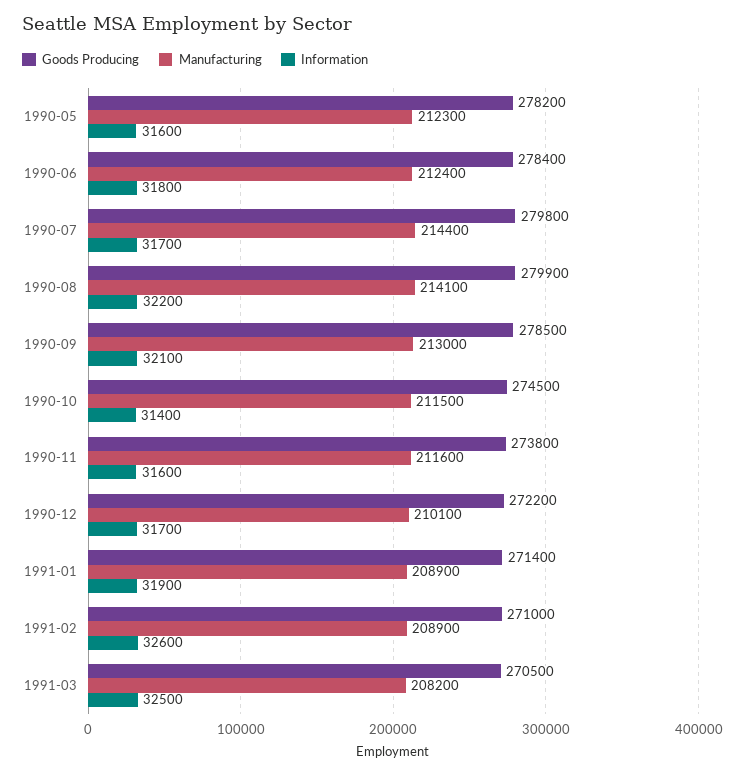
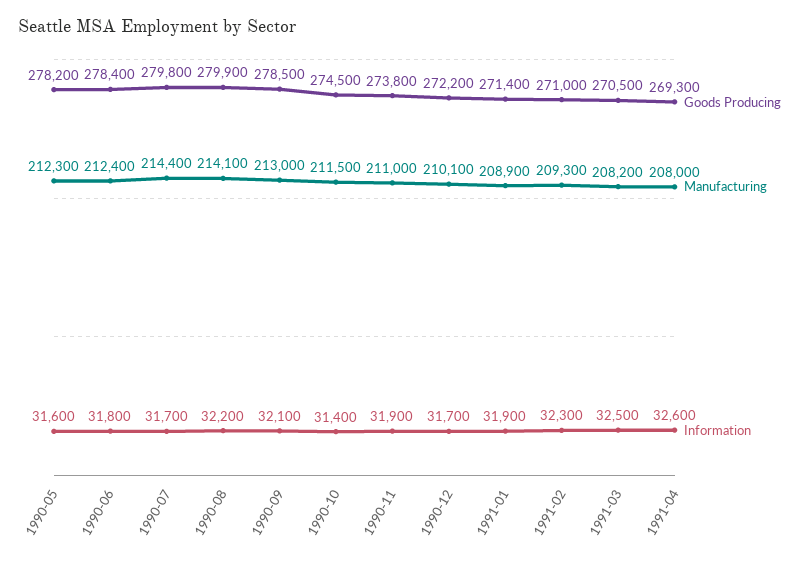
Manufacturing, 1990-11: 211600 -> 211000
Information, 1990-11: 31600 -> 31900
Manufacturing, 1991-02: 208900 -> 209300
Information, 1991-02: 32600 -> 32300
Goods Producing, 1991-04: none -> 269300
Manufacturing, 1991-04: none -> 208000
Information, 1991-04: none -> 32600

